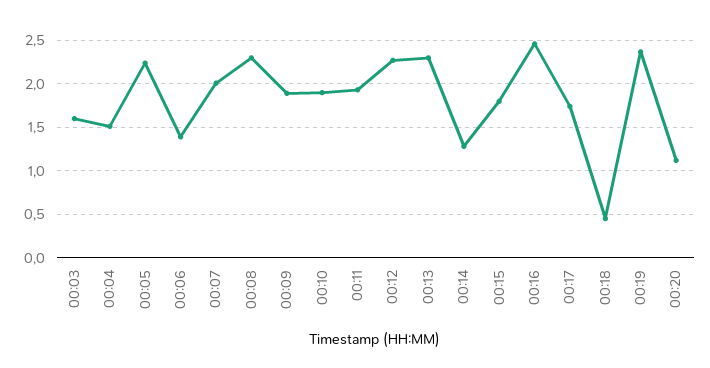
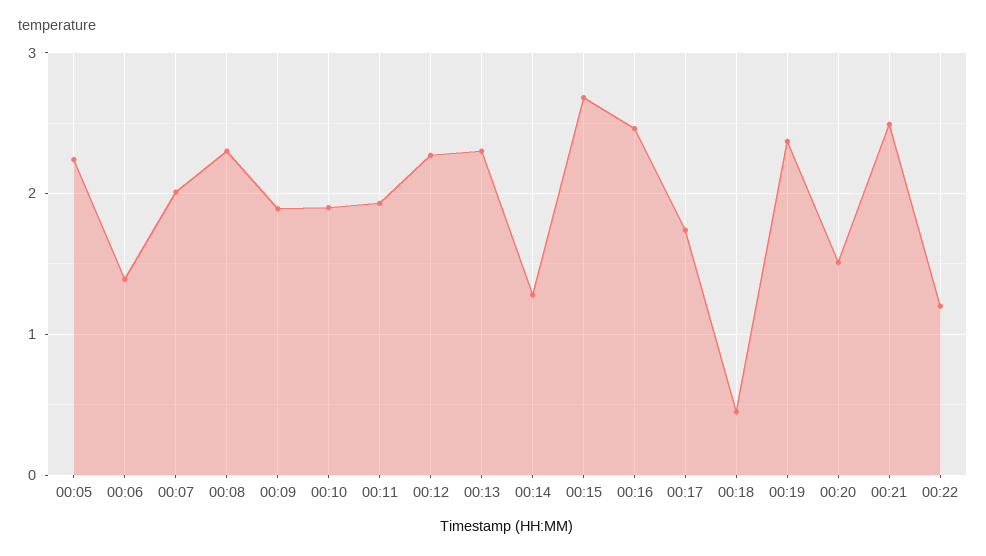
00:03: 1.6 -> none
00:04: 1.5 -> none
00:15: 1.8 -> 2.7
00:20: 1.1 -> 1.5
00:21: none -> 2.5
00:22: none -> 1.2

